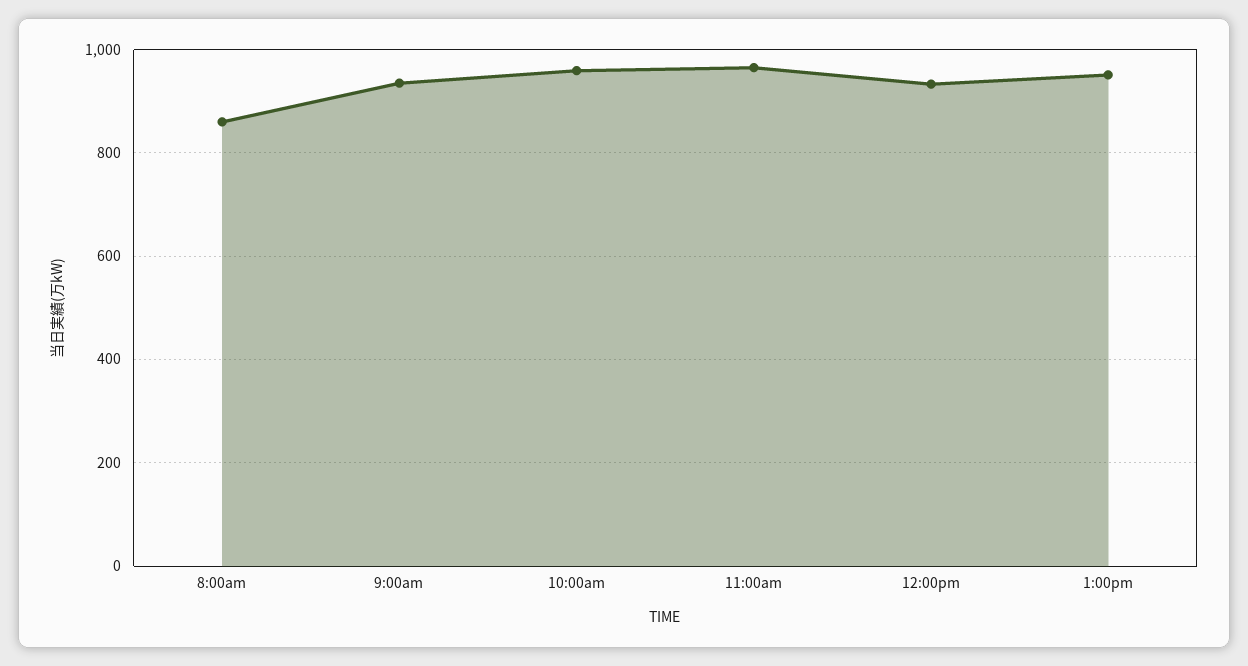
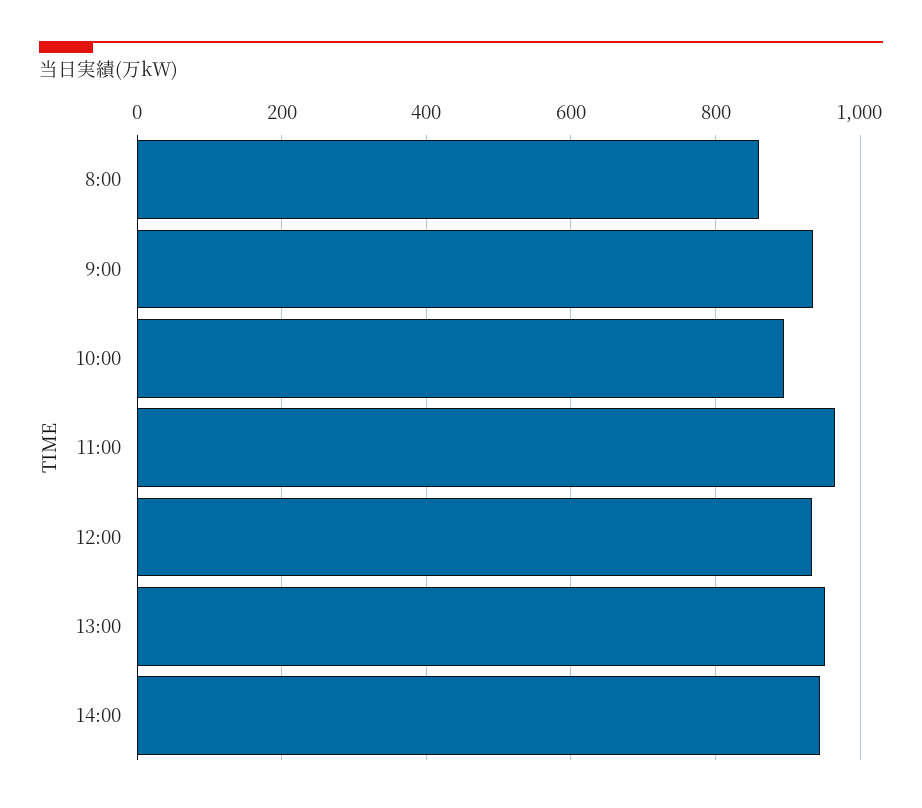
10:00am: 960 -> 900
14:00: none -> 940

